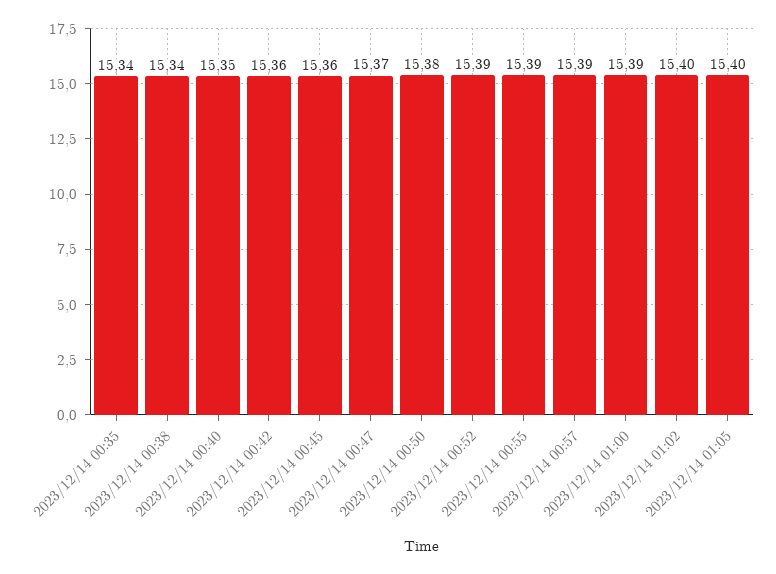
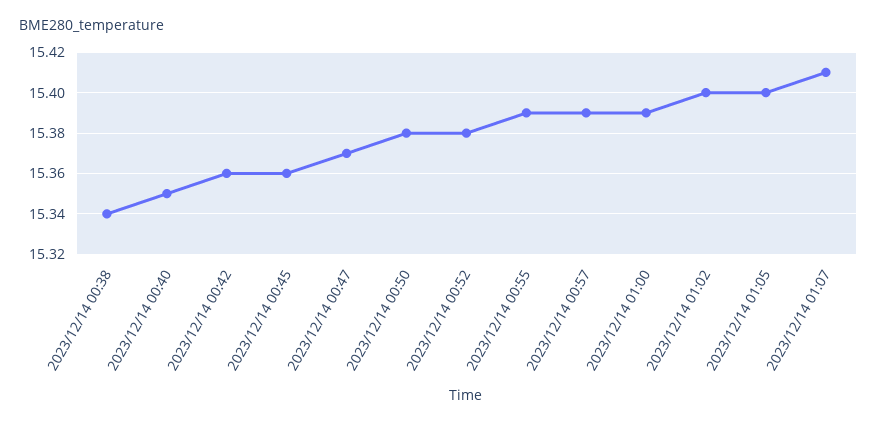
2023/12/14 00:35: 15.34 -> none
2023/12/14 00:52: 15.39 -> 15.38
2023/12/14 01:07: none -> 15.41

